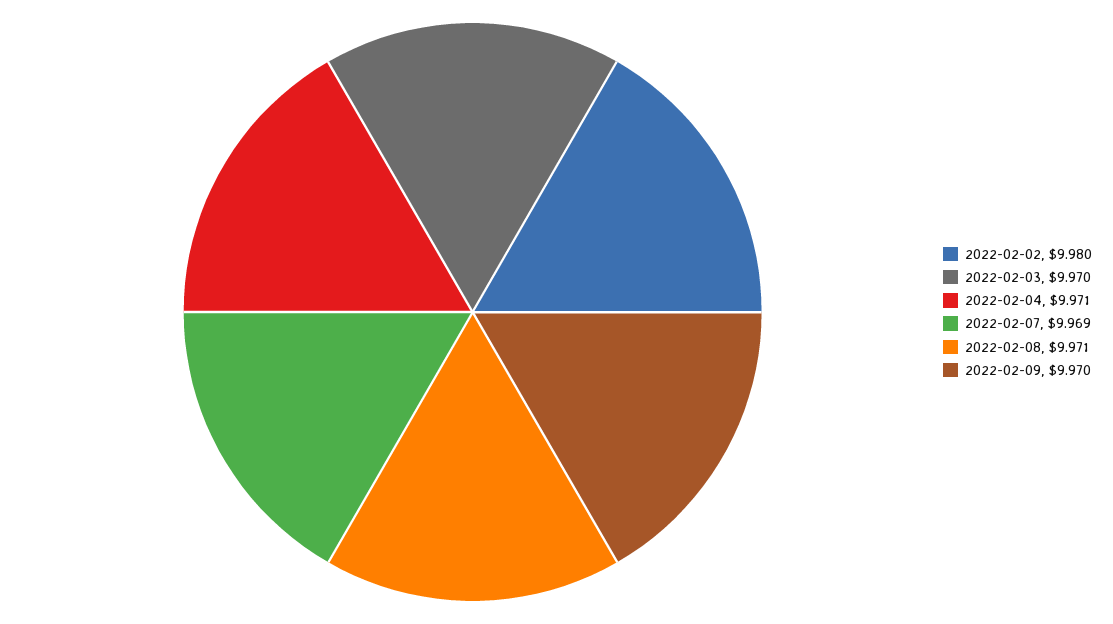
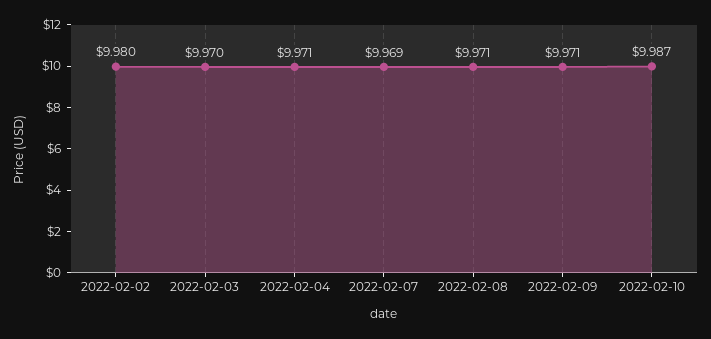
2022-02-09: 9.97 -> 9.971
2022-02-10: none -> 9.987

